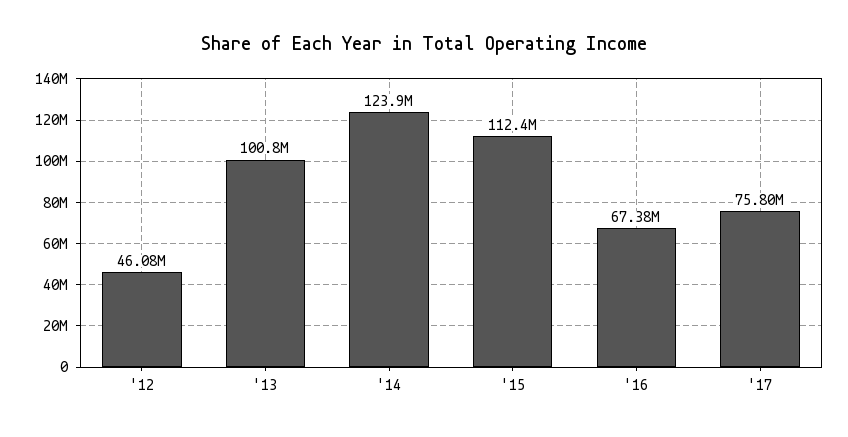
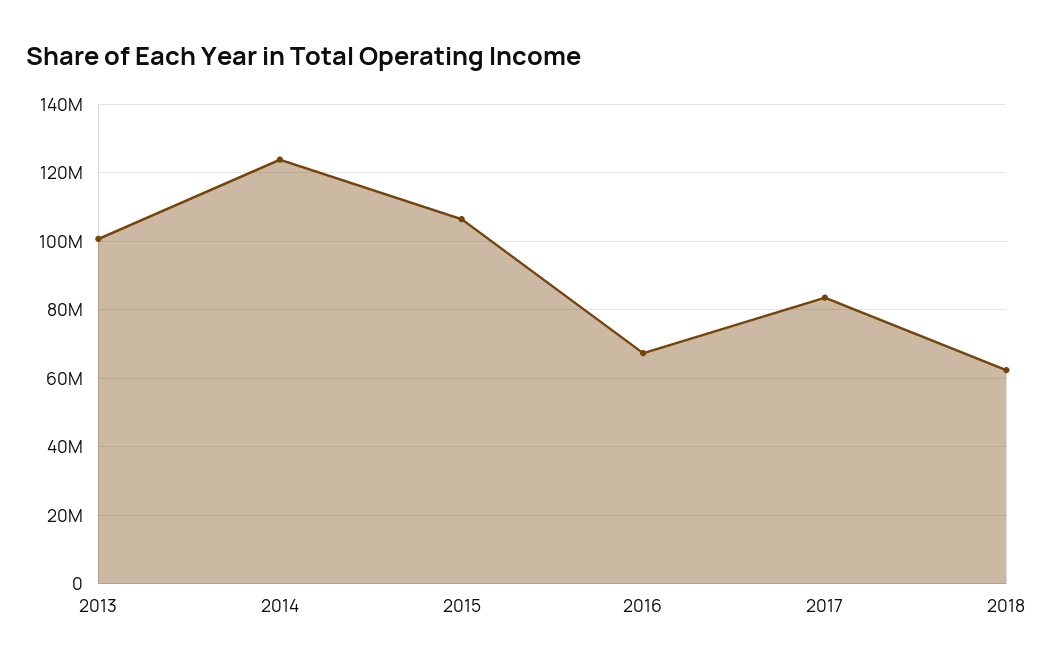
'12: 46080000 -> none
'15: 112400000 -> 106000000
'17: 75800000 -> 84000000
2018: none -> 62000000

